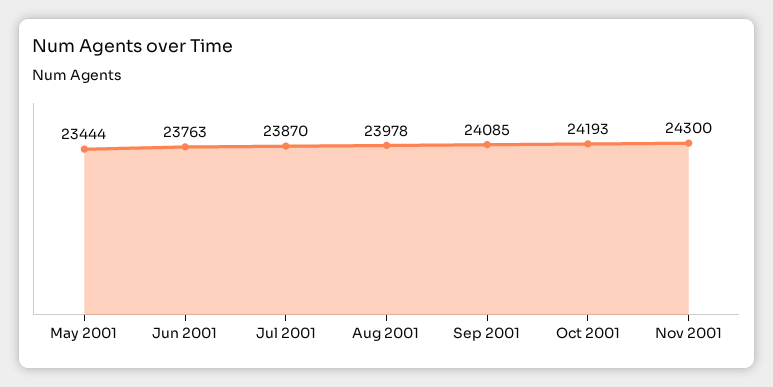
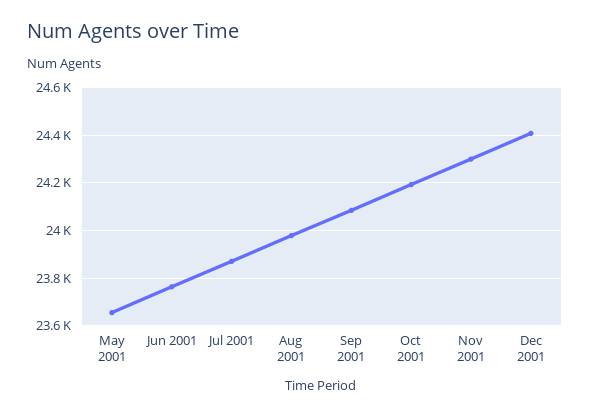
May 2001: 23444 -> 23650
Dec 2001: none -> 24400

